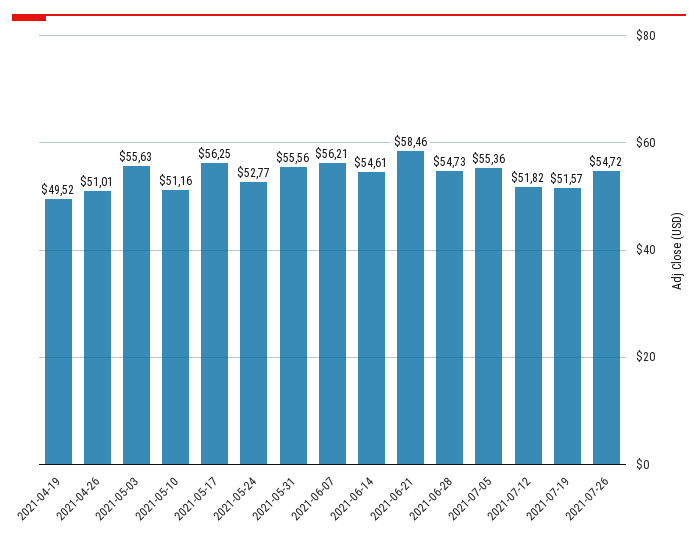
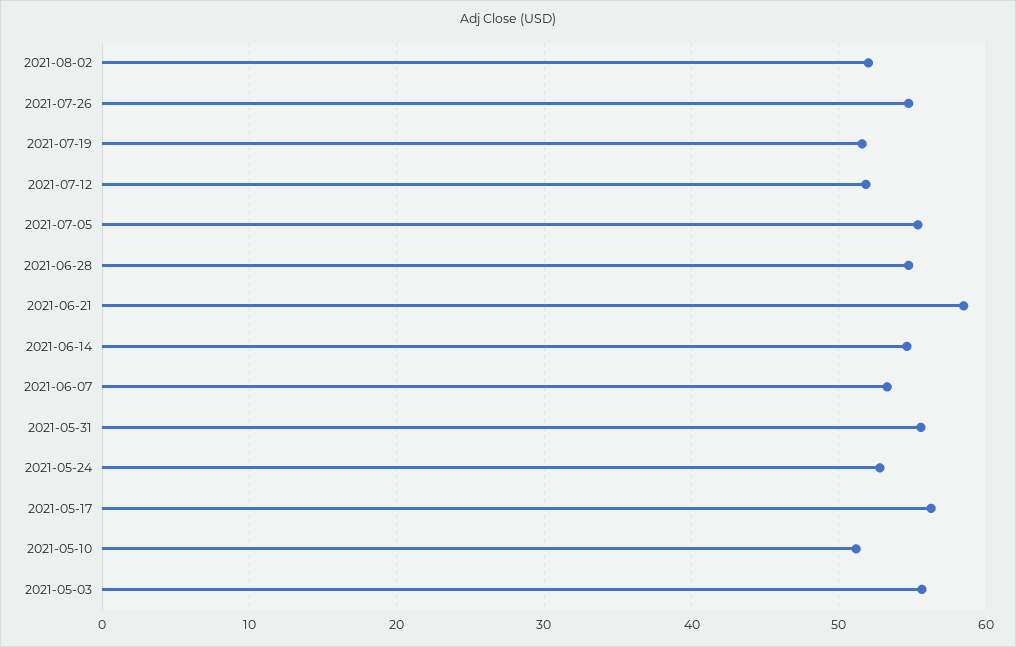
2021-04-19: 49.52 -> none
2021-04-26: 51.01 -> none
2021-06-07: 56.21 -> 53
2021-08-02: none -> 52

